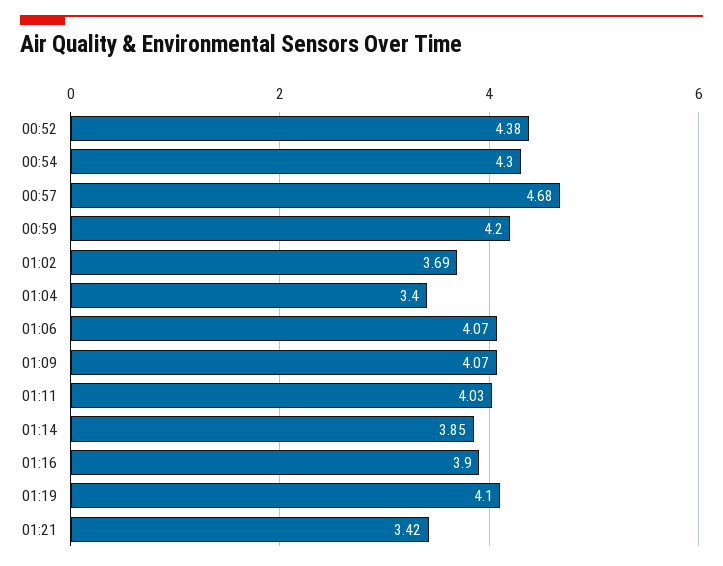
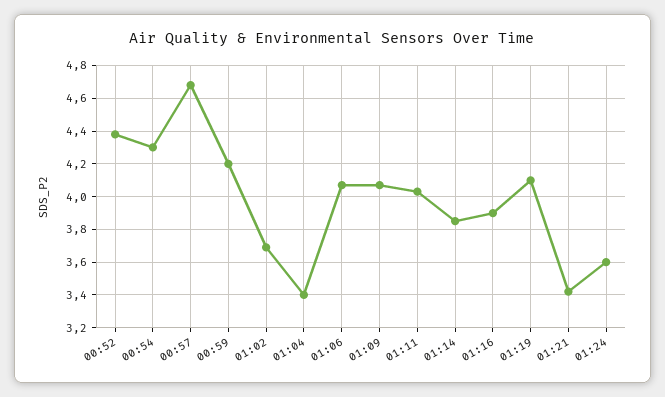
01:24: none -> 3.6

